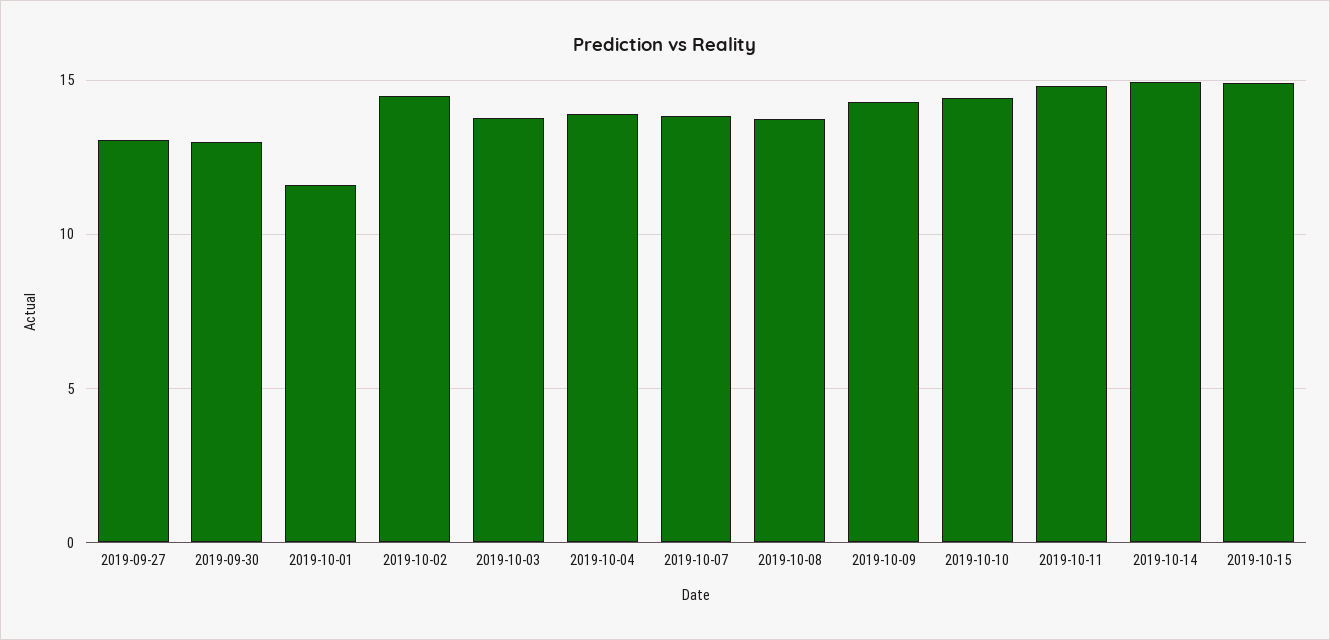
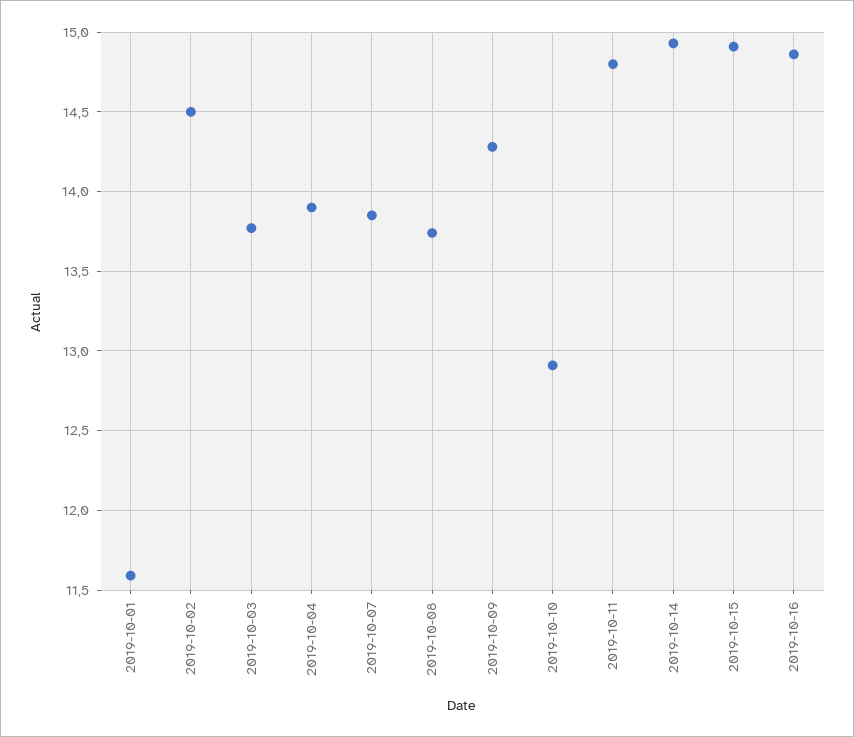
2019-09-27: 13 -> none
2019-09-30: 13 -> none
2019-10-10: 14.5 -> 12.9
2019-10-16: none -> 14.85

